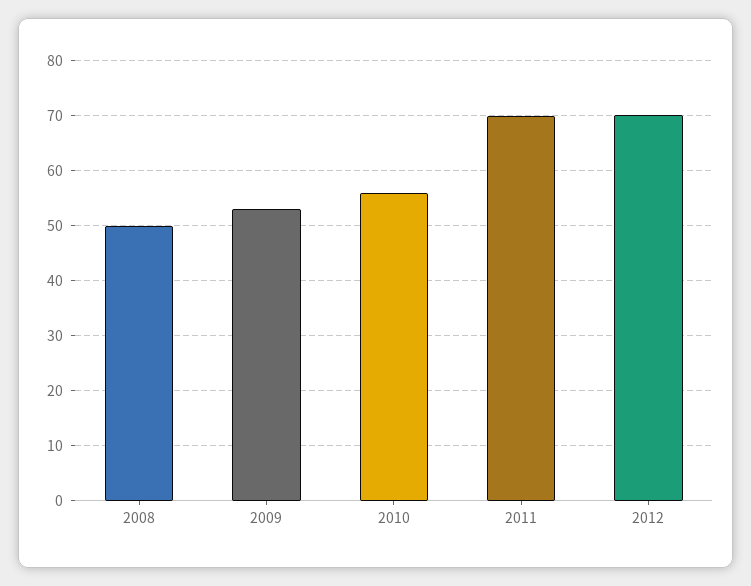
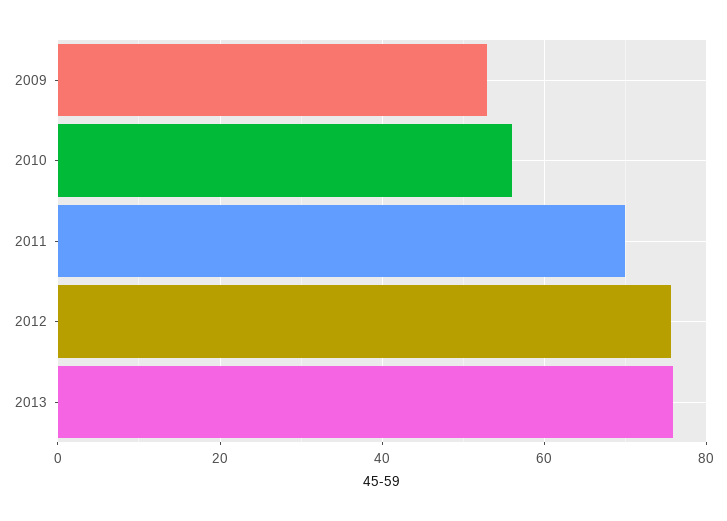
2008: 50 -> none
2012: 70 -> 76
2013: none -> 76

